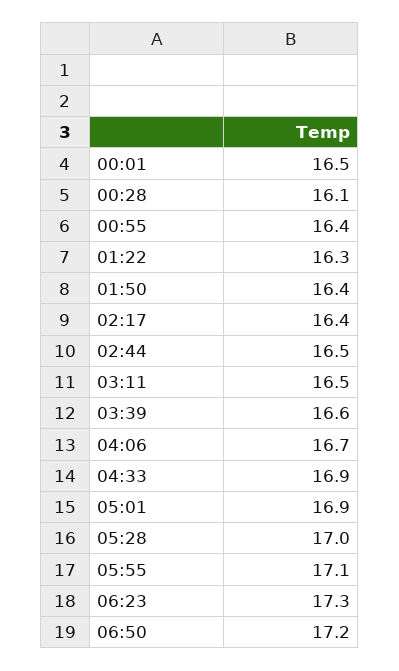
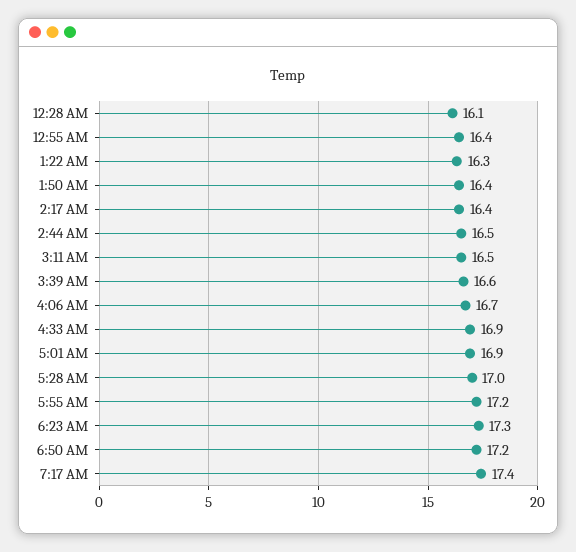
00:01: 16.5 -> none
05:55: 17.1 -> 17.2
7:17 AM: none -> 17.4

